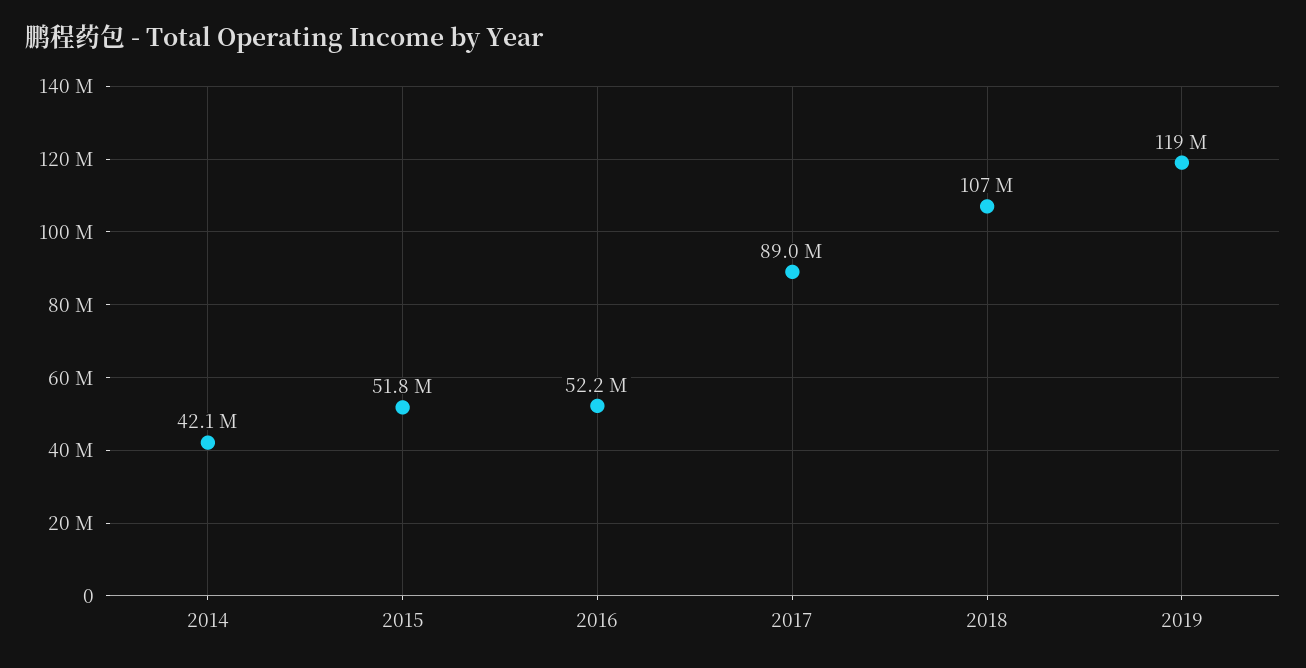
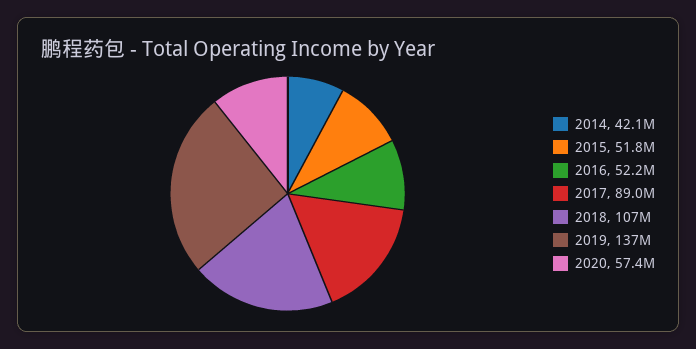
2019: 119000000 -> 137000000
2020: none -> 57400000

